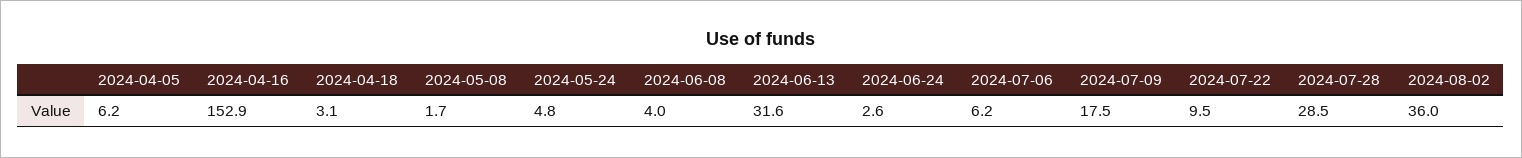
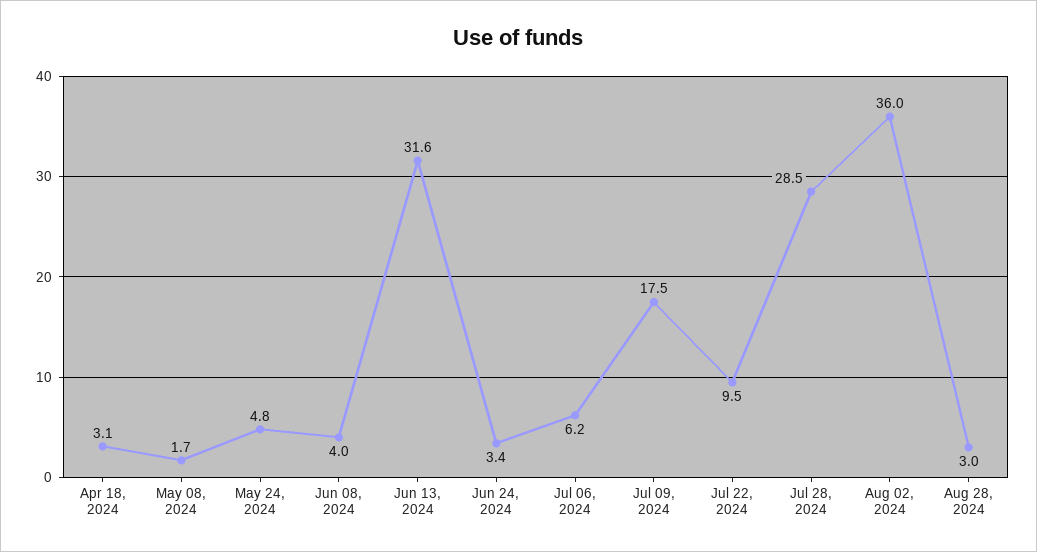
2024-04-05: 6.2 -> none
2024-04-16: 152.9 -> none
2024-06-24: 2.6 -> 3.4
Aug 28, 2024: none -> 3

